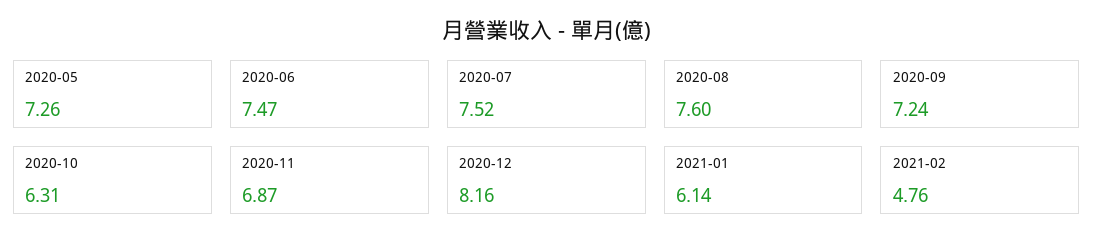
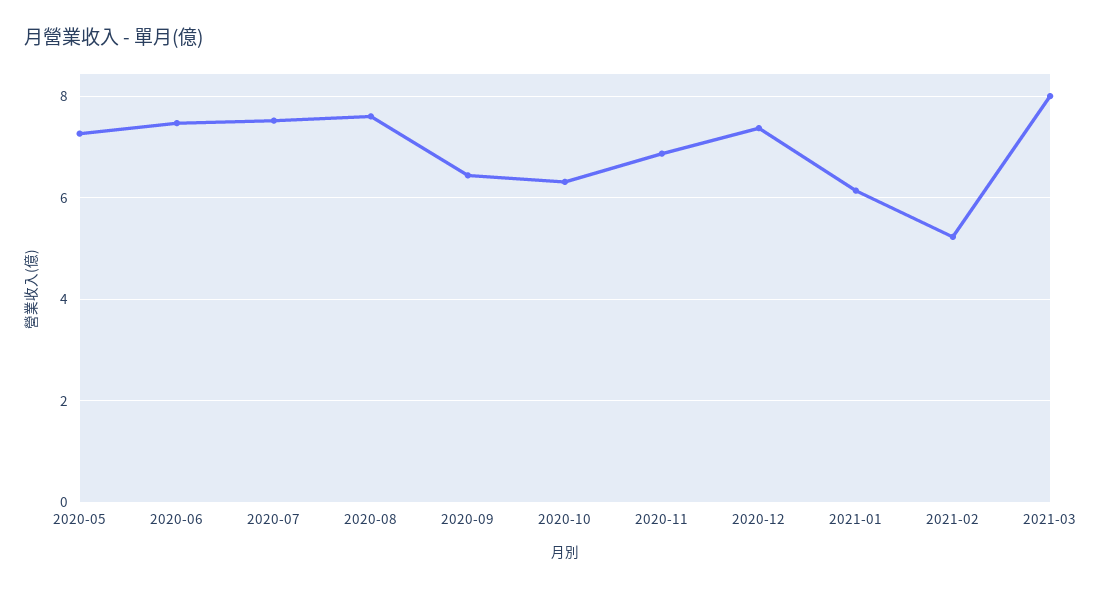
2020-09: 7.24 -> 6.4
2020-12: 8.16 -> 7.4
2021-02: 4.76 -> 5.2
2021-03: none -> 8

